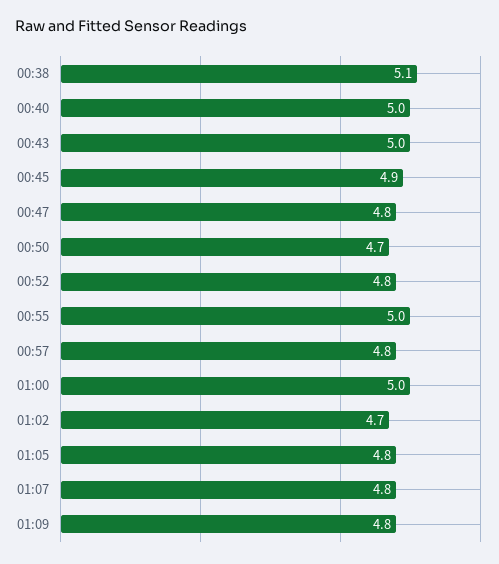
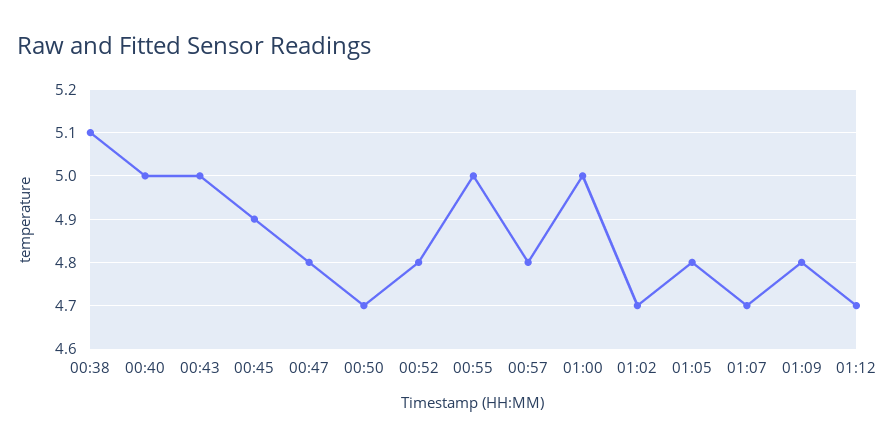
01:07: 4.8 -> 4.7
01:12: none -> 4.7

